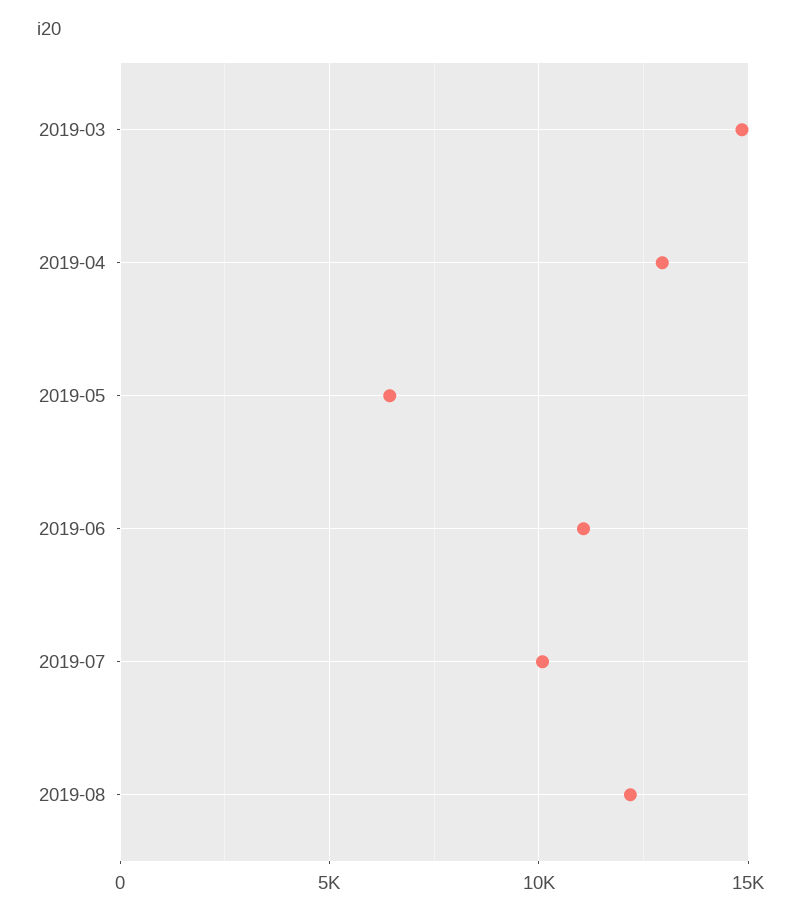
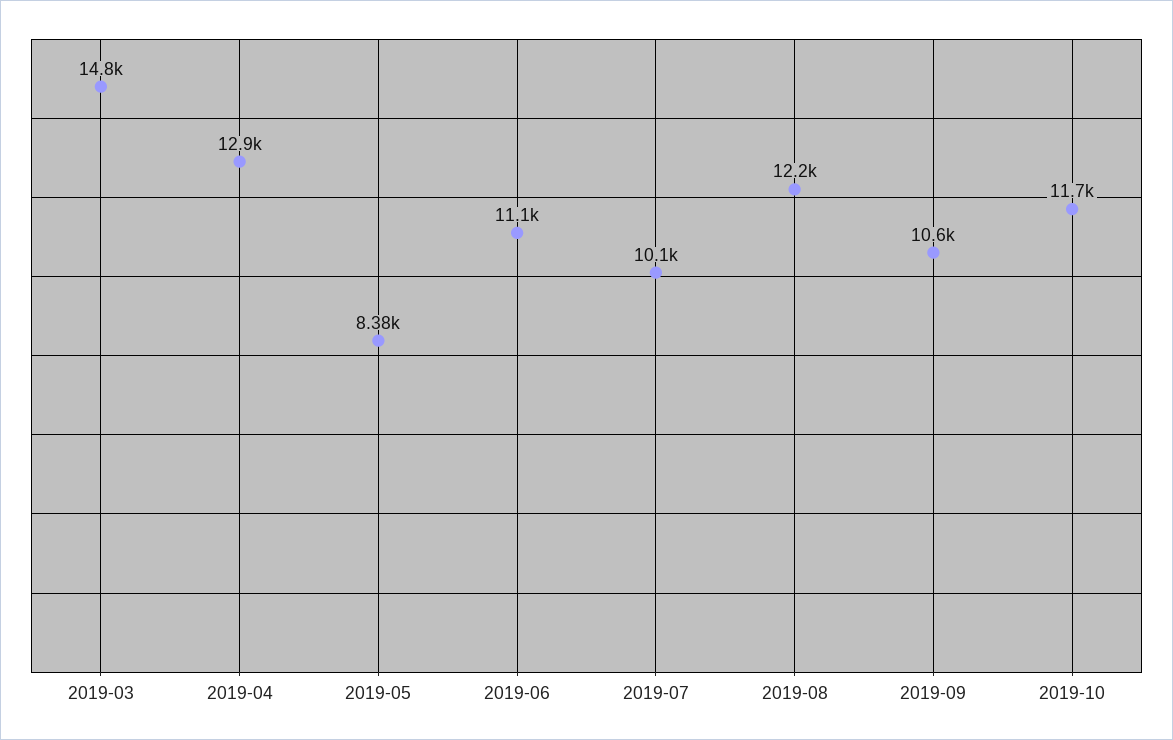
2019-05: 6500 -> 8380
2019-09: none -> 10600
2019-10: none -> 11700

